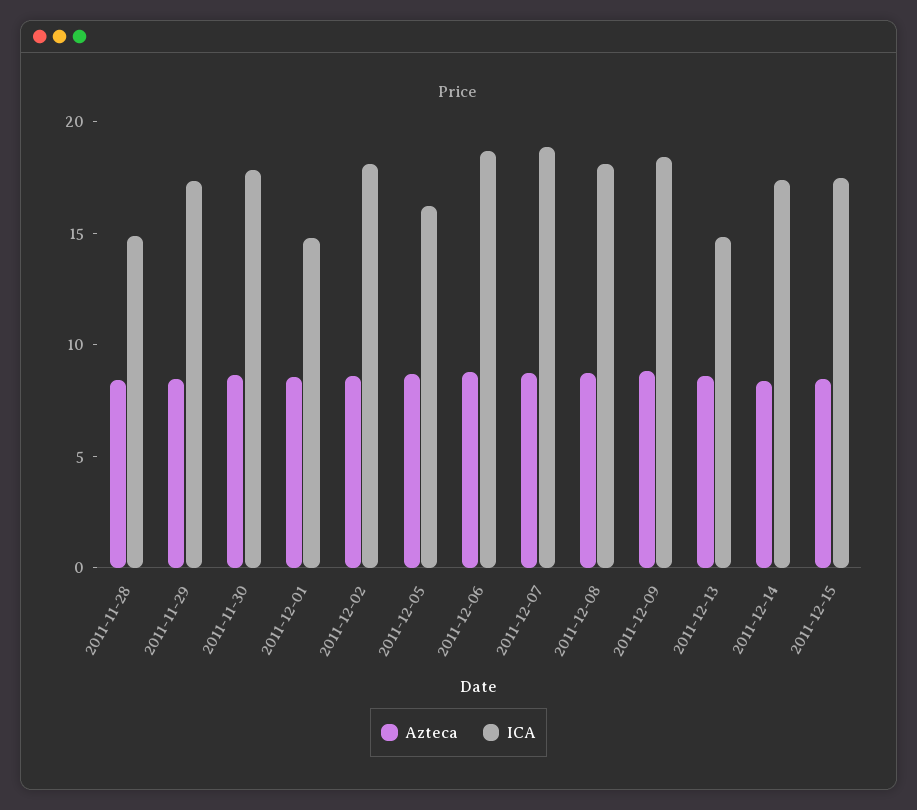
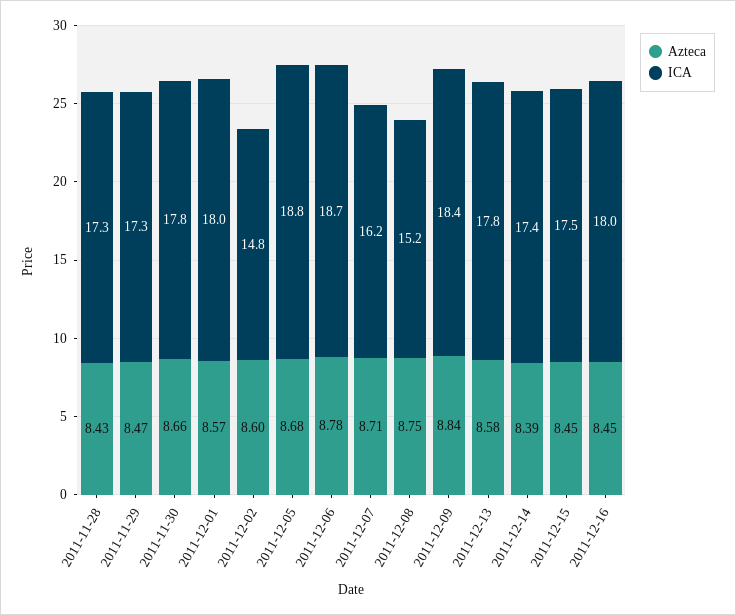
ICA, 2011-11-28: 15 -> 17.3
ICA, 2011-12-01: 15 -> 18
ICA, 2011-12-02: 18 -> 14.8
ICA, 2011-12-05: 16 -> 18.8
ICA, 2011-12-07: 19 -> 16.2
ICA, 2011-12-08: 18 -> 15.2
ICA, 2011-12-13: 15 -> 17.8
Azteca, 2011-12-16: none -> 8.45
ICA, 2011-12-16: none -> 18

